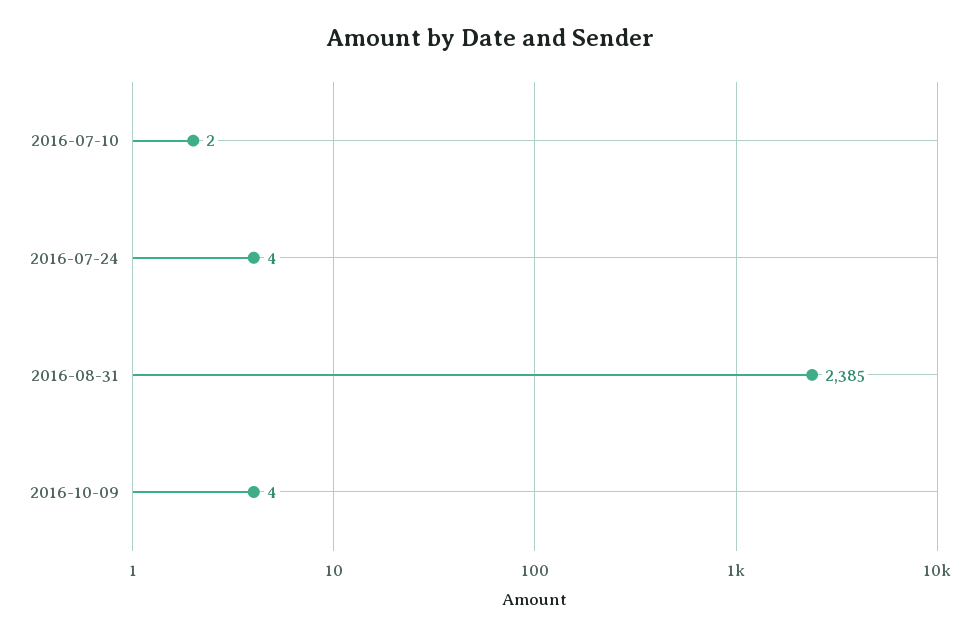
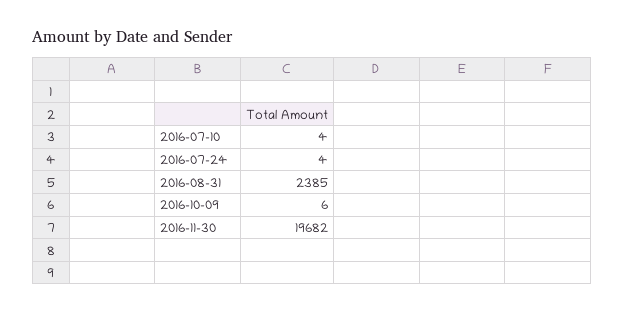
2016-07-10: 2 -> 4
2016-10-09: 4 -> 6
2016-11-30: none -> 19682

